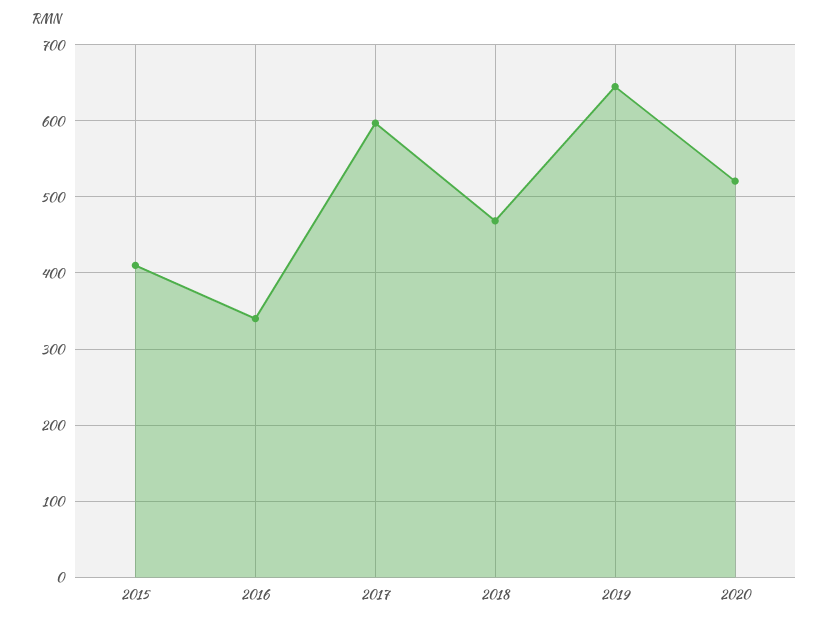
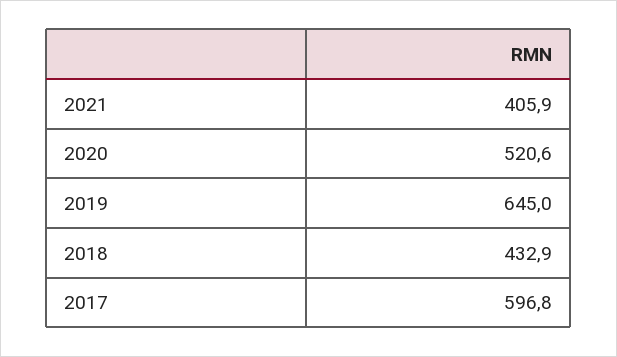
2015: 410 -> none
2016: 340 -> none
2018: 470 -> 432.9
2021: none -> 405.9

